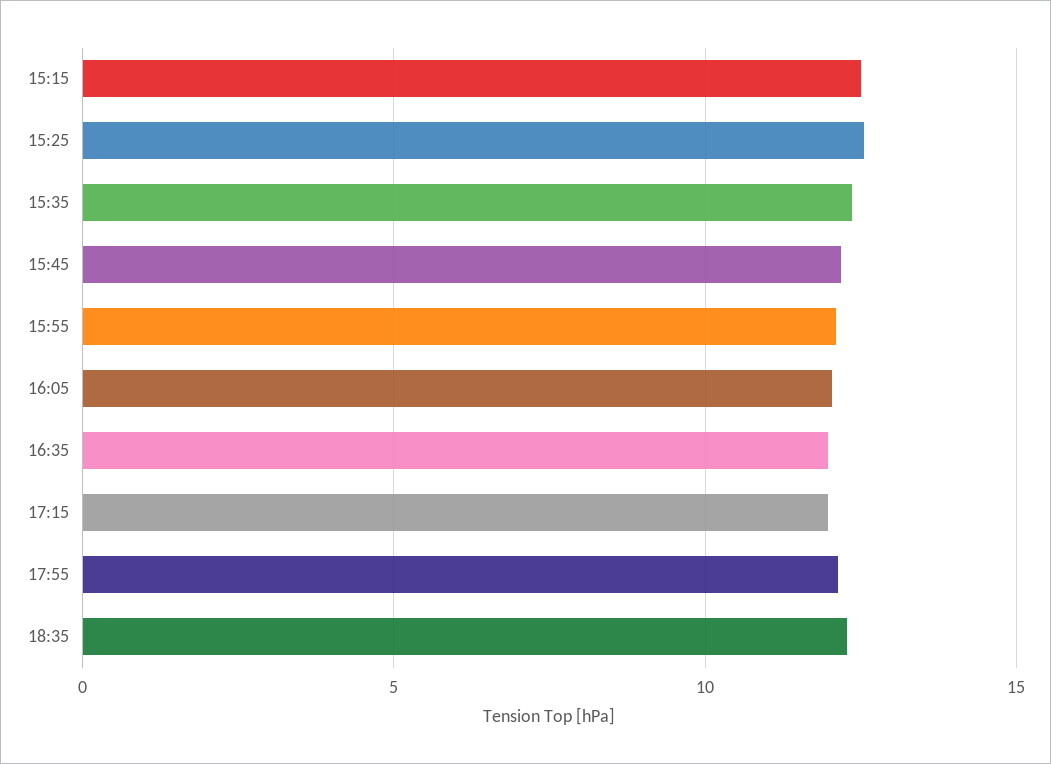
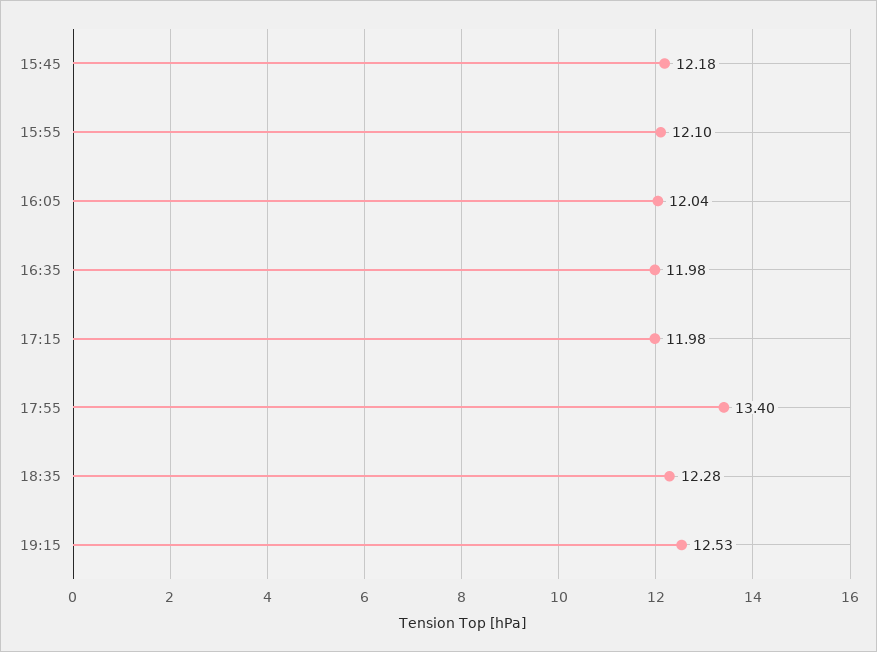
15:15: 12.5 -> none
15:25: 12.5 -> none
15:35: 12.5 -> none
17:55: 12 -> 13.4
19:15: none -> 12.53

